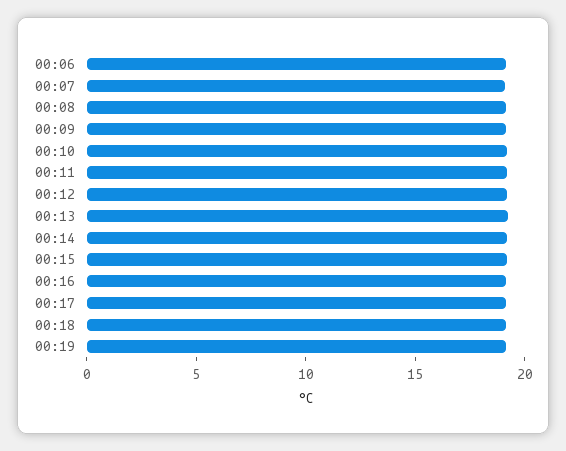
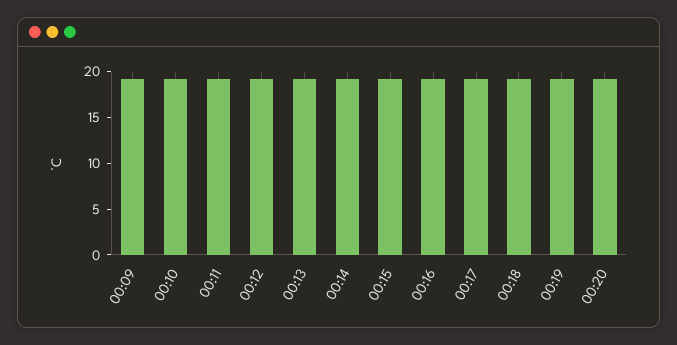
00:06: 19 -> none
00:07: 19 -> none
00:08: 19 -> none
00:20: none -> 19

